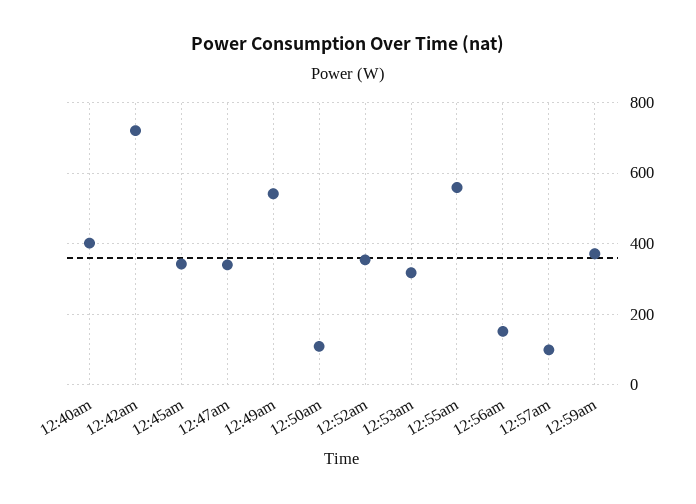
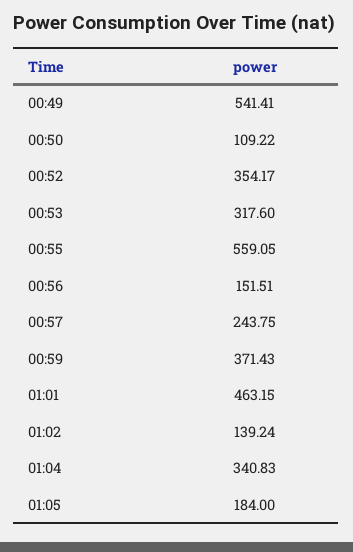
12:40am: 400 -> none
12:42am: 720 -> none
12:45am: 340 -> none
12:47am: 340 -> none
12:57am: 100 -> 243.75
01:01: none -> 463.15
01:02: none -> 139.24
01:04: none -> 340.83
01:05: none -> 184

